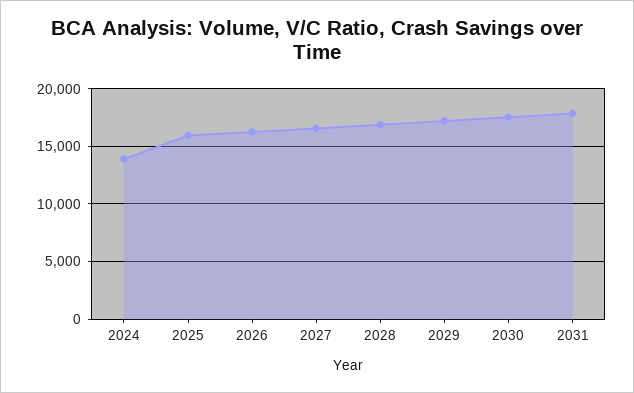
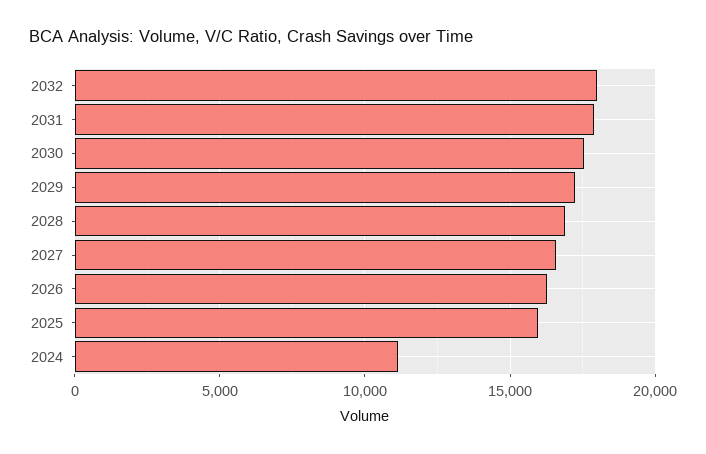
2024: 14000 -> 11000
2032: none -> 18000

